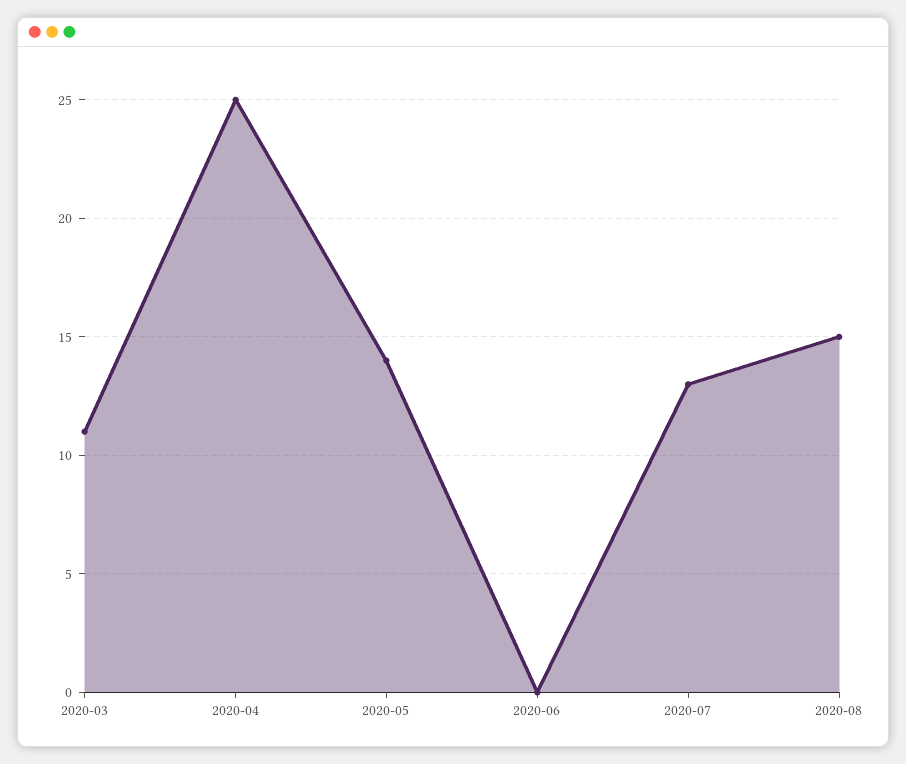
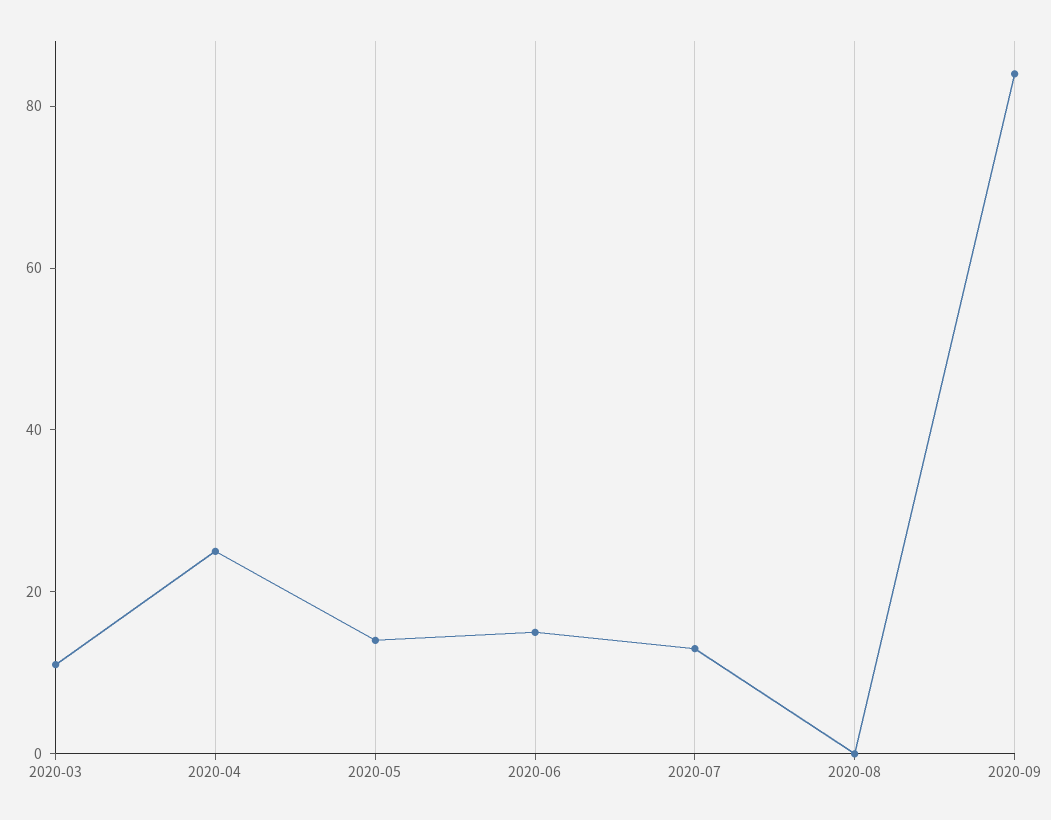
2020-06: 0 -> 15
2020-08: 15 -> 0
2020-09: none -> 85

